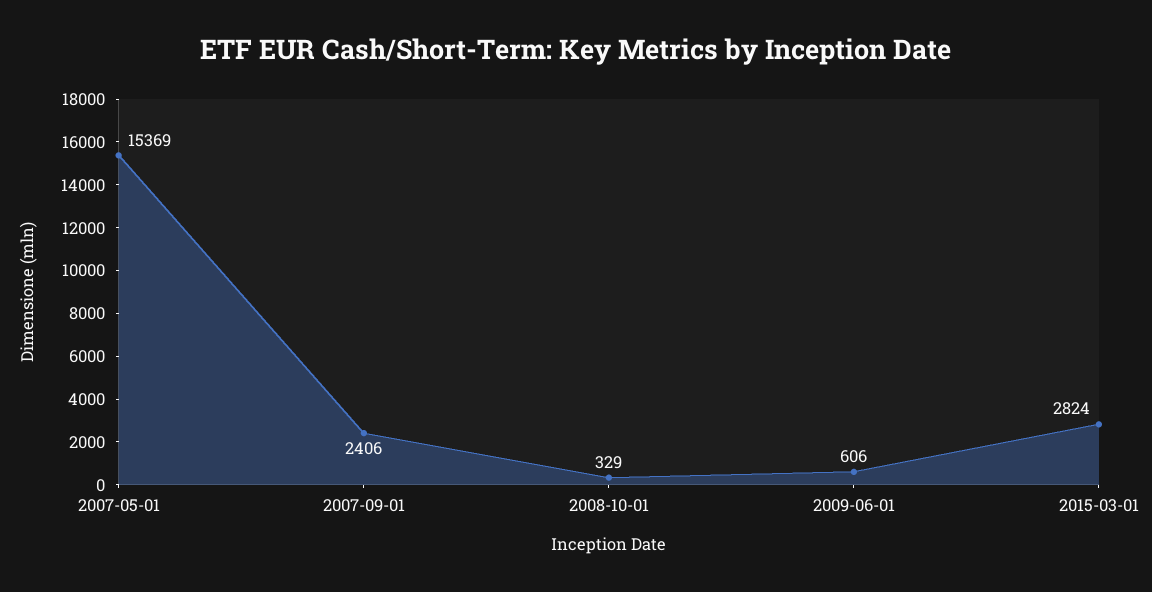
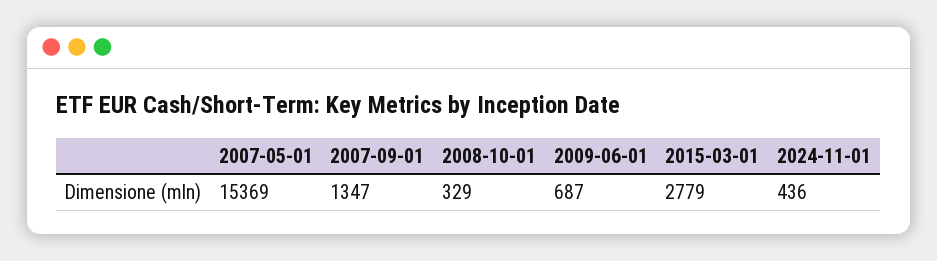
2007-09-01: 2406 -> 1347
2009-06-01: 606 -> 687
2015-03-01: 2824 -> 2779
2024-11-01: none -> 436

